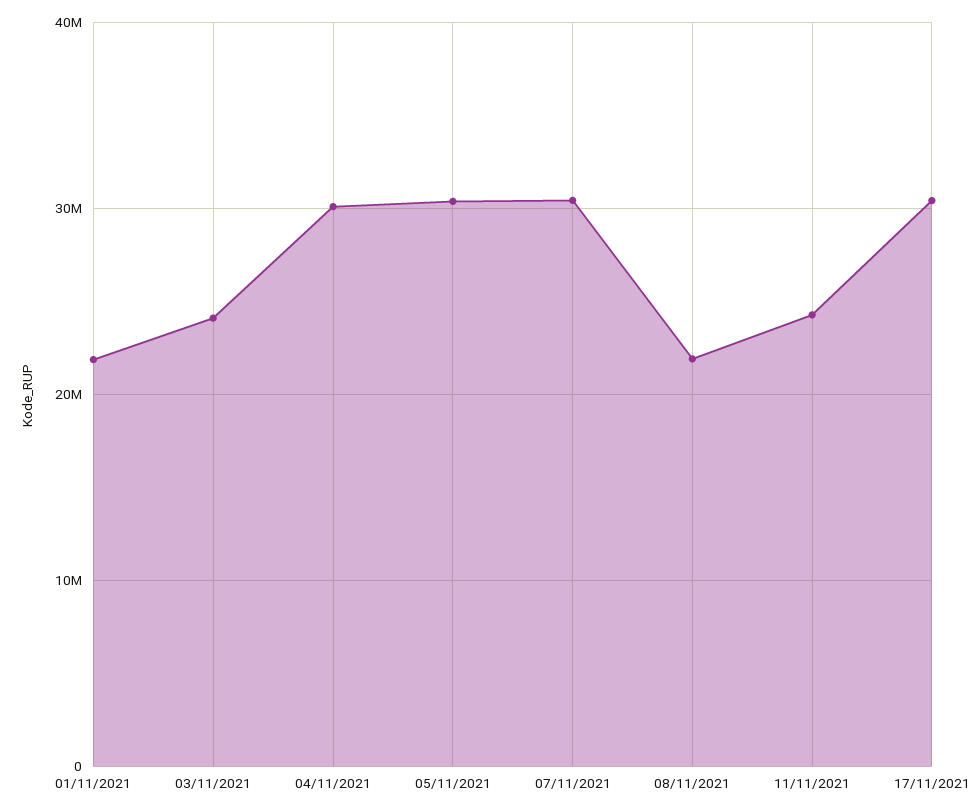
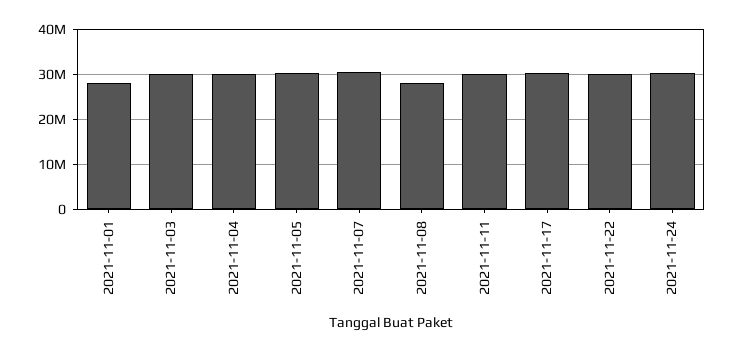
01/11/2021: 22000000 -> 28000000
03/11/2021: 24000000 -> 30000000
08/11/2021: 22000000 -> 28000000
11/11/2021: 24000000 -> 30000000
2021-11-22: none -> 30000000
2021-11-24: none -> 30000000

